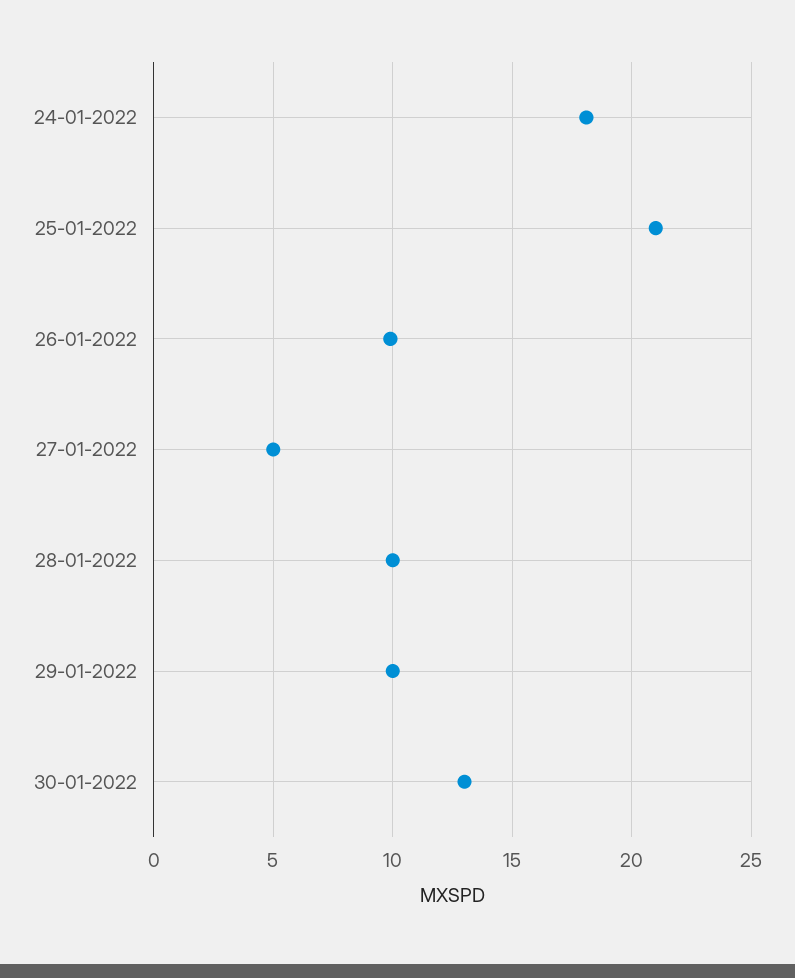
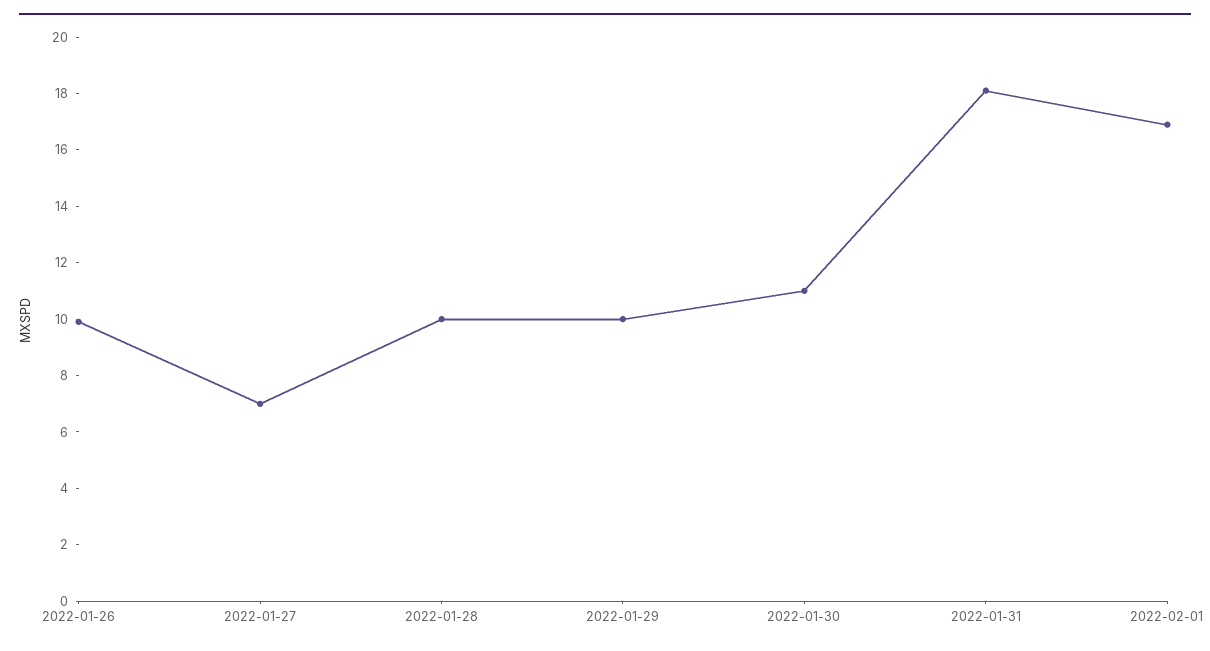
24-01-2022: 18 -> none
25-01-2022: 21 -> none
27-01-2022: 5 -> 7
30-01-2022: 13 -> 11
2022-01-31: none -> 18
2022-02-01: none -> 17

